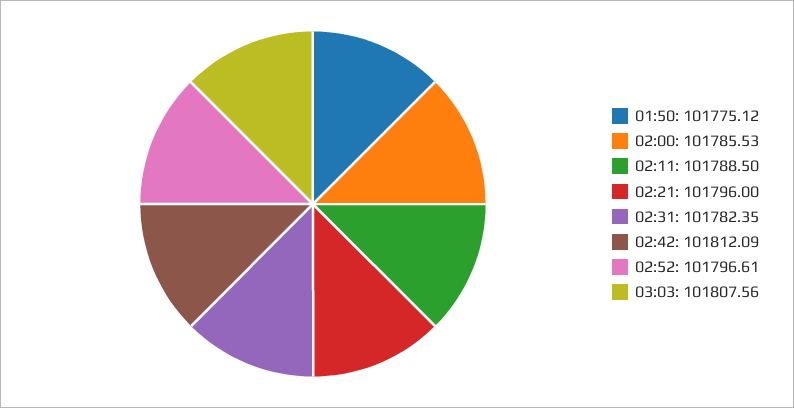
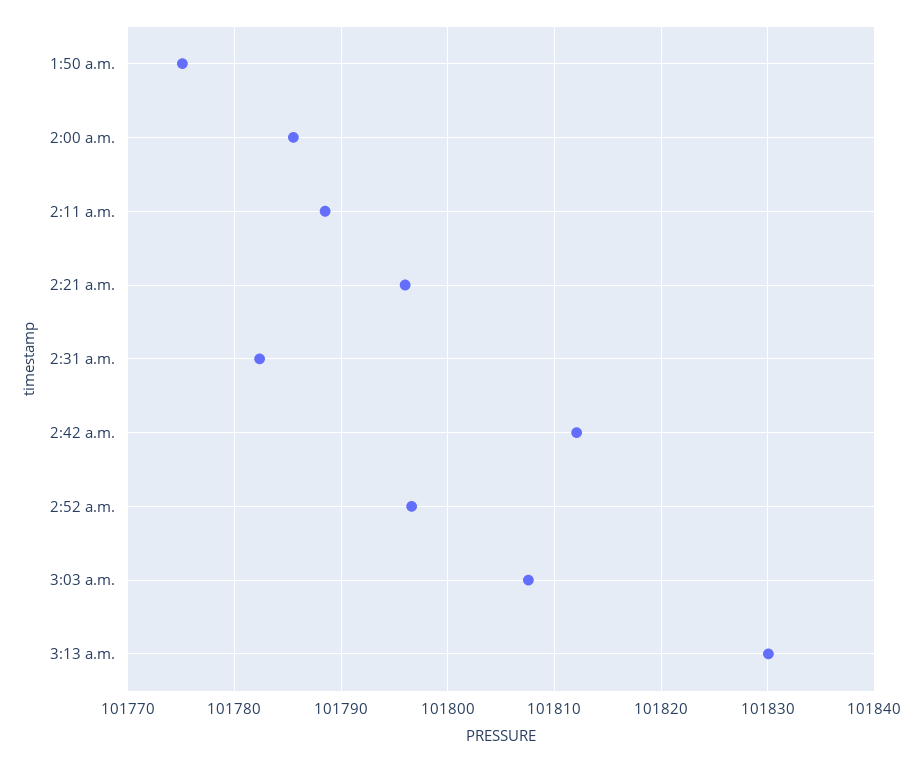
3:13 a.m.: none -> 101830

